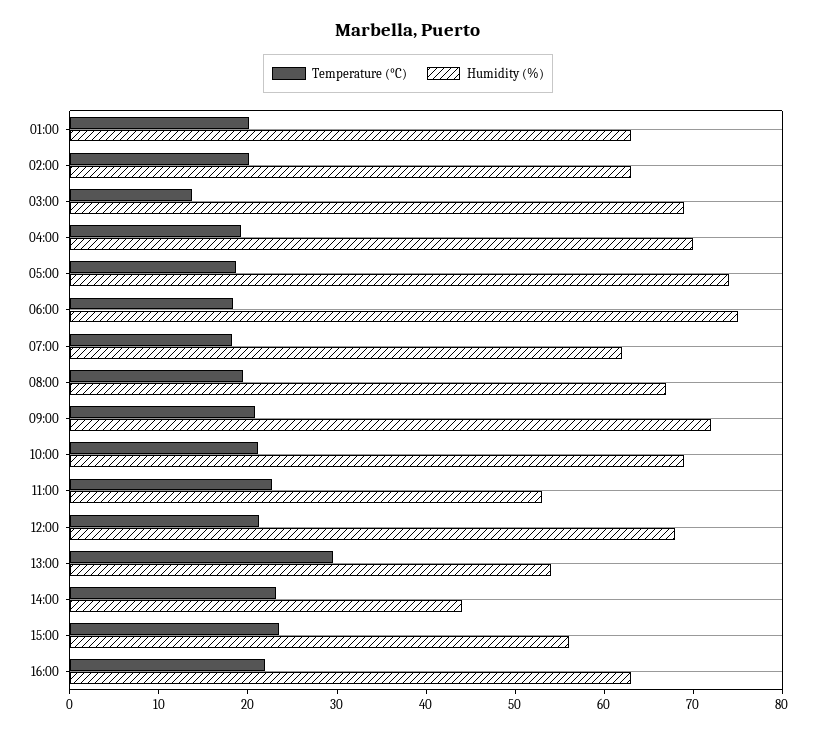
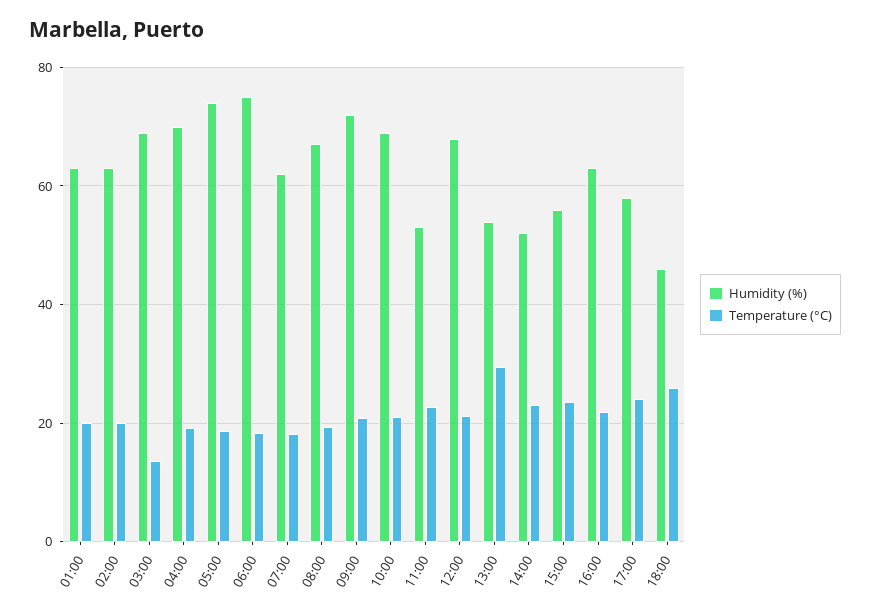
Humidity (%), 14:00: 44 -> 52
Humidity (%), 17:00: none -> 58
Temperature (°C), 17:00: none -> 24
Humidity (%), 18:00: none -> 46
Temperature (°C), 18:00: none -> 26

